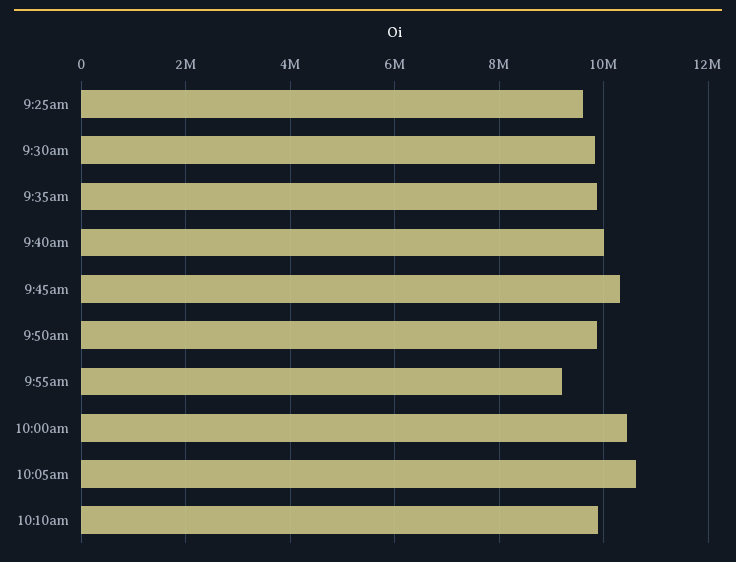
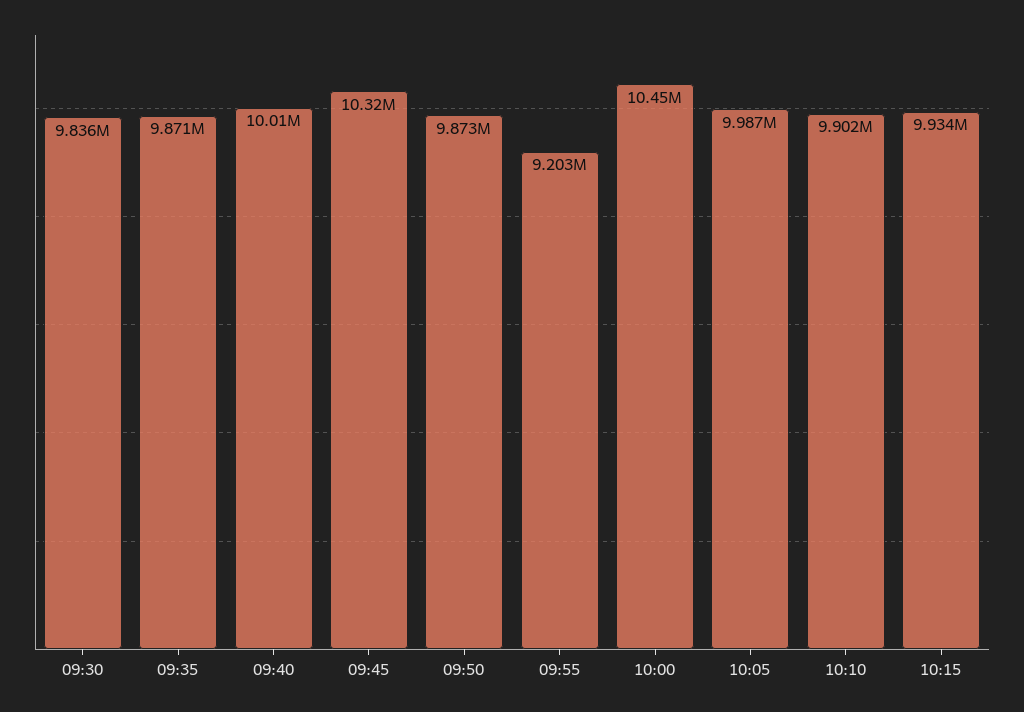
9:25am: 9600000 -> none
10:05am: 10600000 -> 9987000
10:15: none -> 9934000

